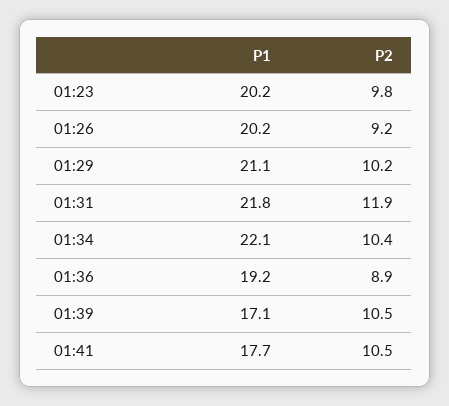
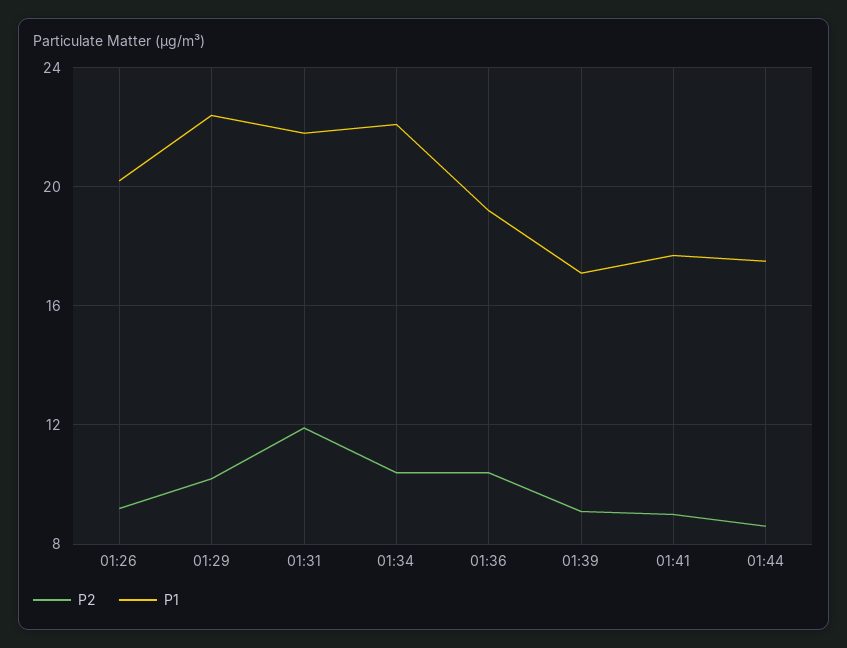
P1, 01:23: 20.2 -> none
P2, 01:23: 9.8 -> none
P1, 01:29: 21.1 -> 22.5
P2, 01:36: 8.9 -> 10.5
P2, 01:39: 10.5 -> 9
P2, 01:41: 10.5 -> 9
P2, 01:44: none -> 8.5
P1, 01:44: none -> 17.5

